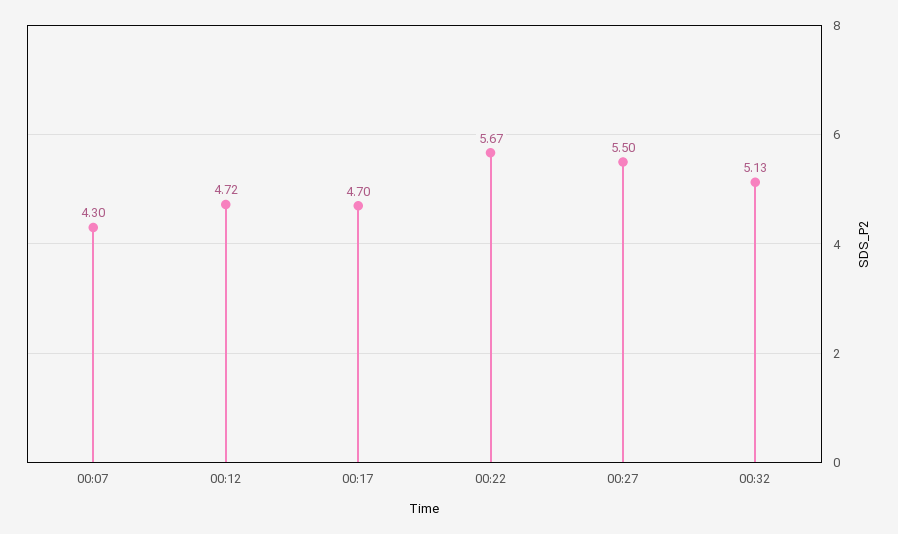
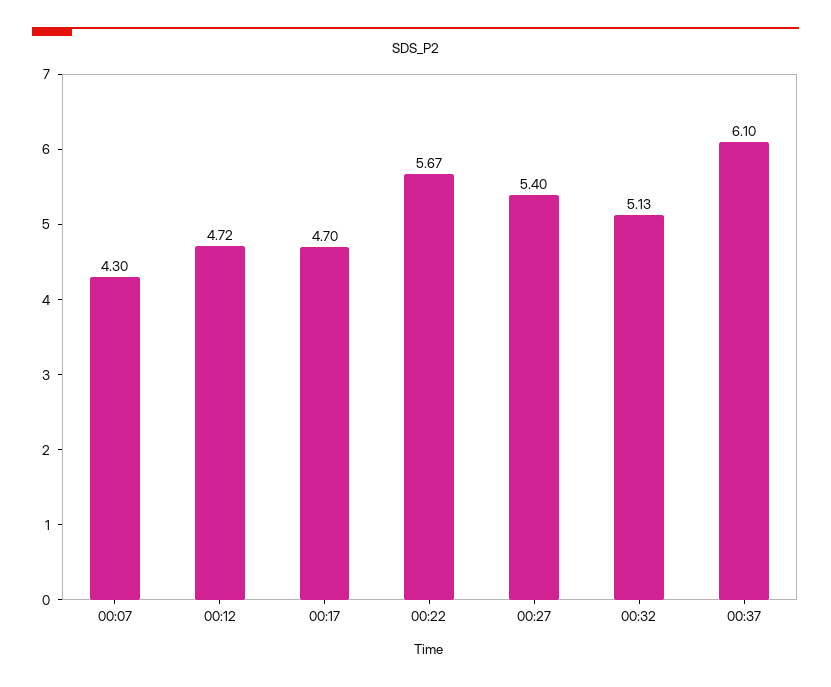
00:27: 5.5 -> 5.4
00:37: none -> 6.1

